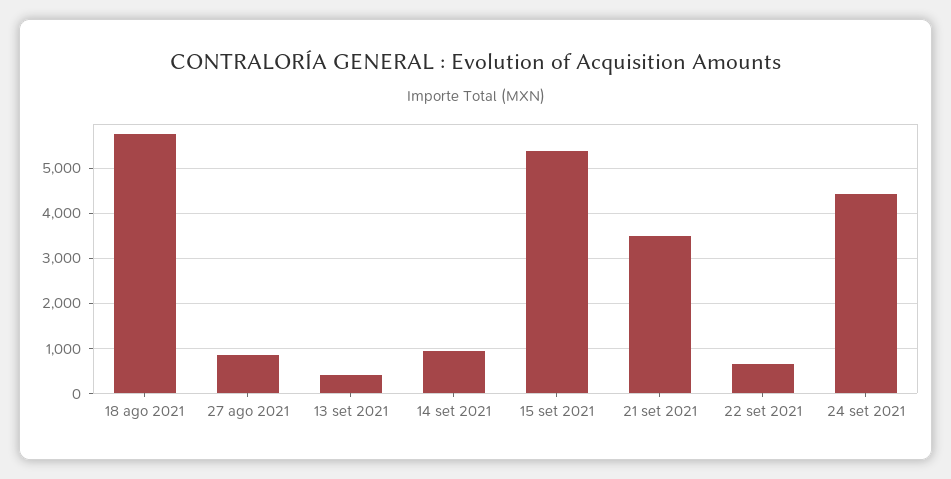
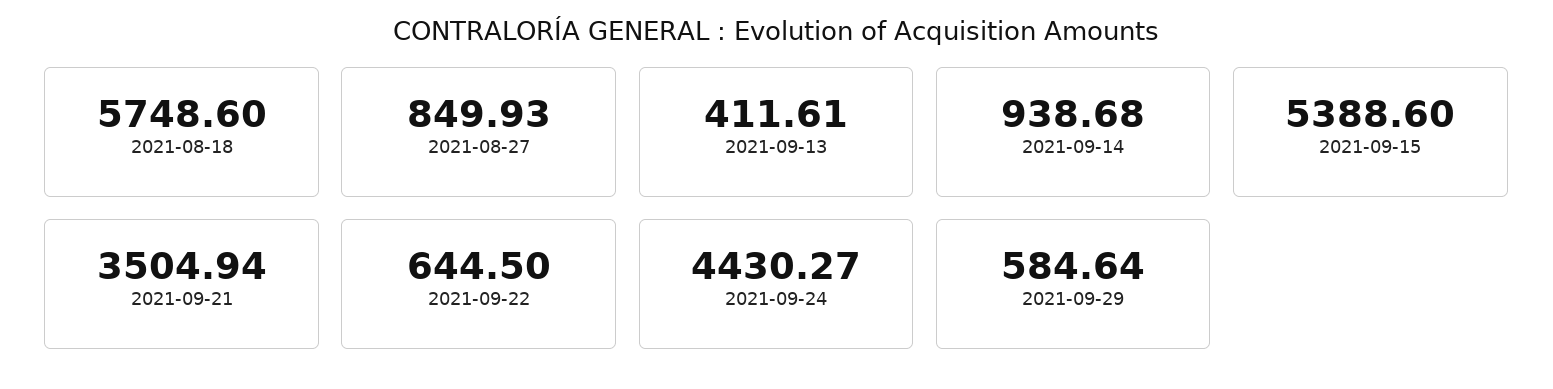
2021-09-29: none -> 584.64

